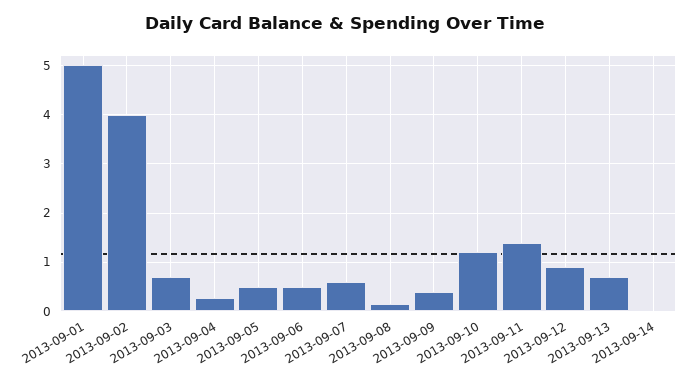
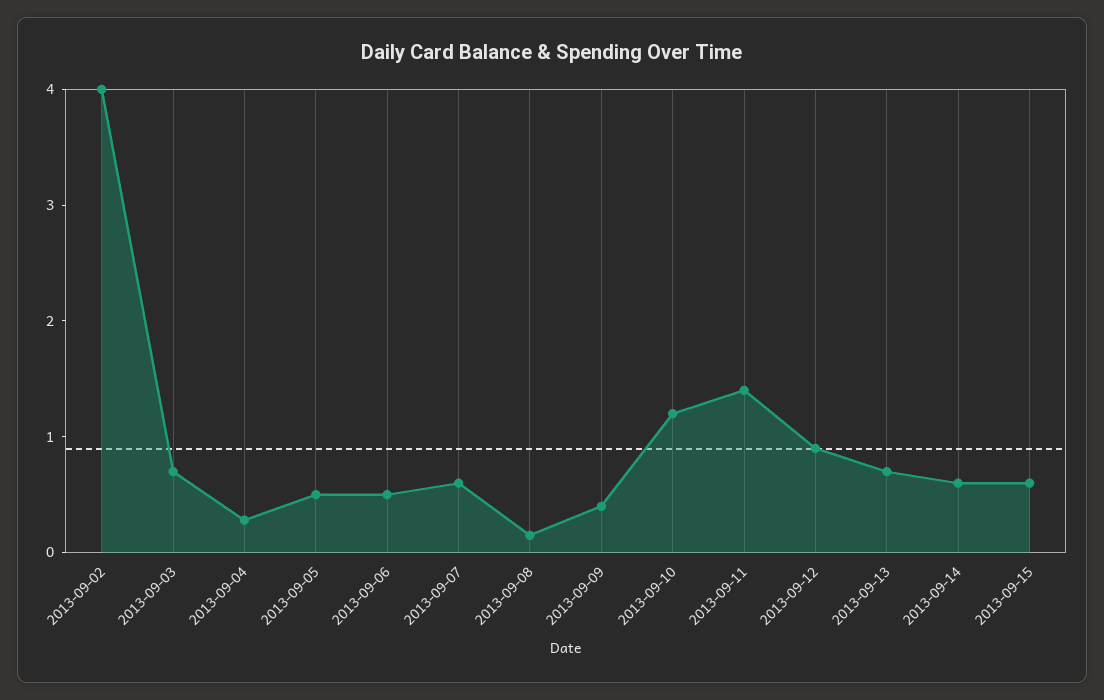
2013-09-01: 5 -> none
2013-09-14: 0 -> 0.6
2013-09-15: none -> 0.6

